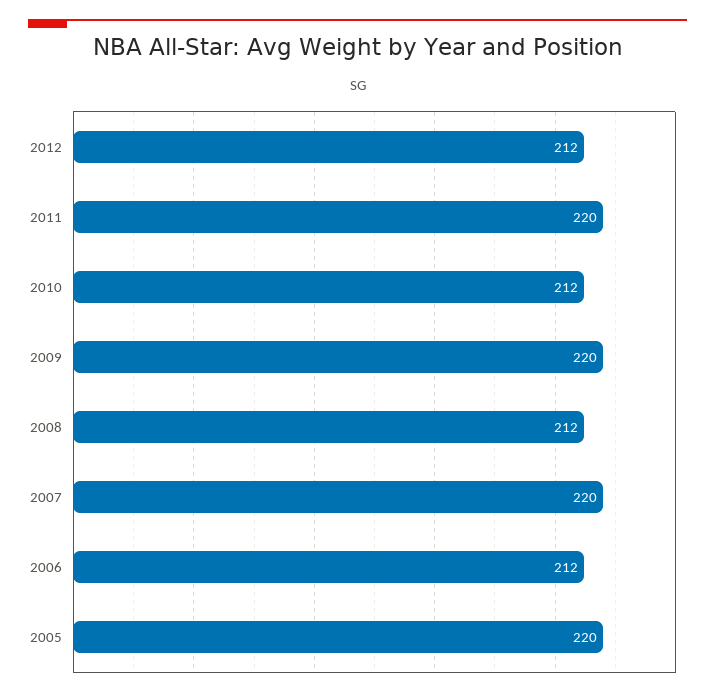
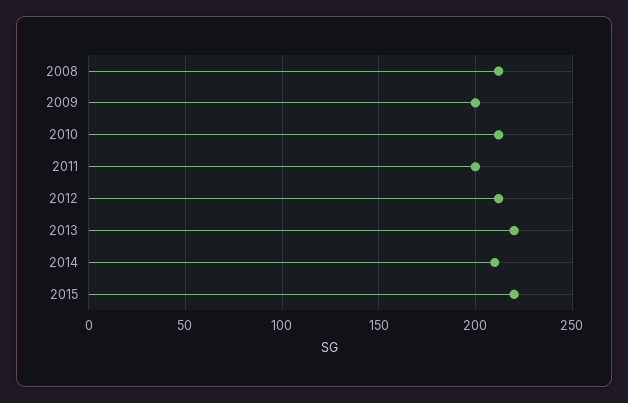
2011: 220 -> 200
2009: 220 -> 200
2007: 220 -> none
2006: 212 -> none
2005: 220 -> none
2013: none -> 220
2014: none -> 210
2015: none -> 220

